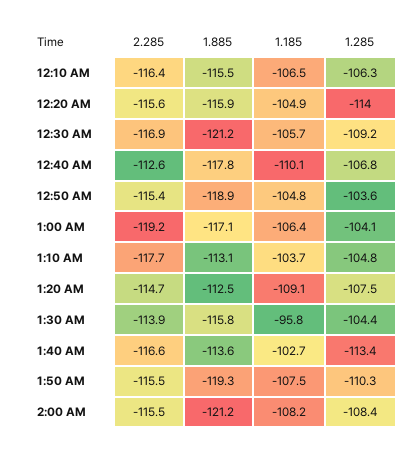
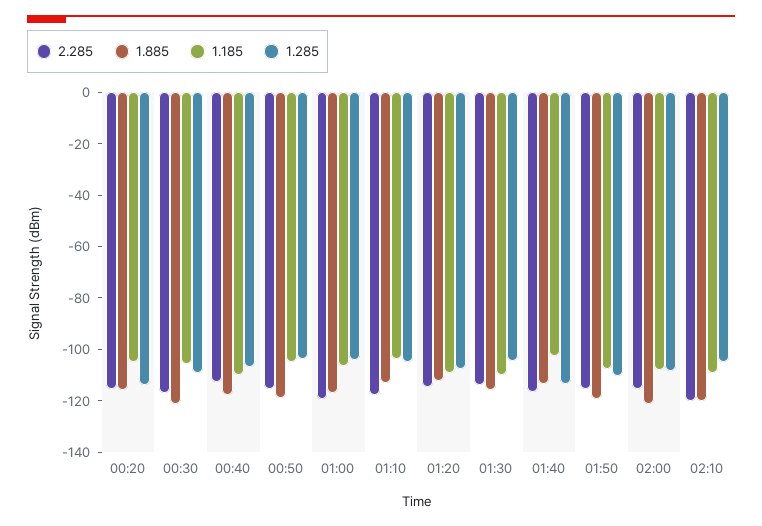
2.285, 12:10 AM: -116.4 -> none
1.885, 12:10 AM: -115.5 -> none
1.185, 12:10 AM: -106.5 -> none
1.285, 12:10 AM: -106.3 -> none
1.185, 1:30 AM: -95.8 -> -110
2.285, 02:10: none -> -120
1.885, 02:10: none -> -120
1.185, 02:10: none -> -110
1.285, 02:10: none -> -105

